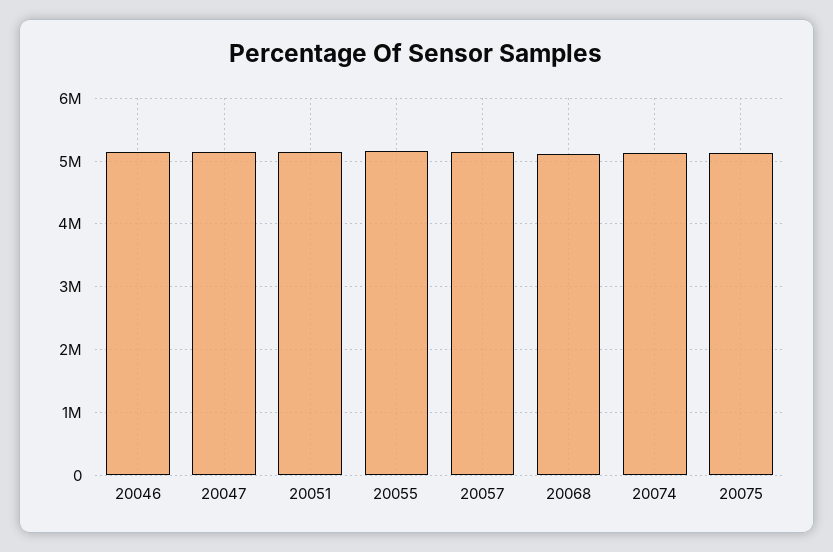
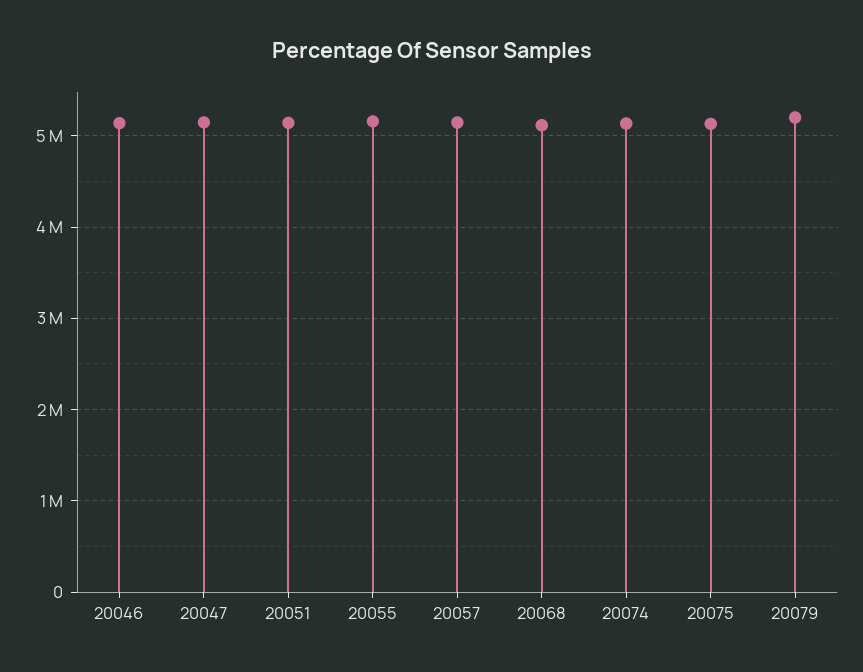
20079: none -> 5200000

